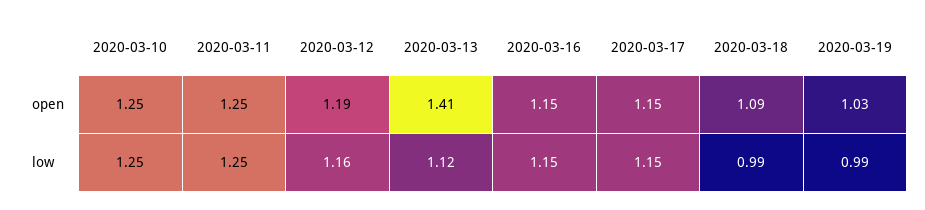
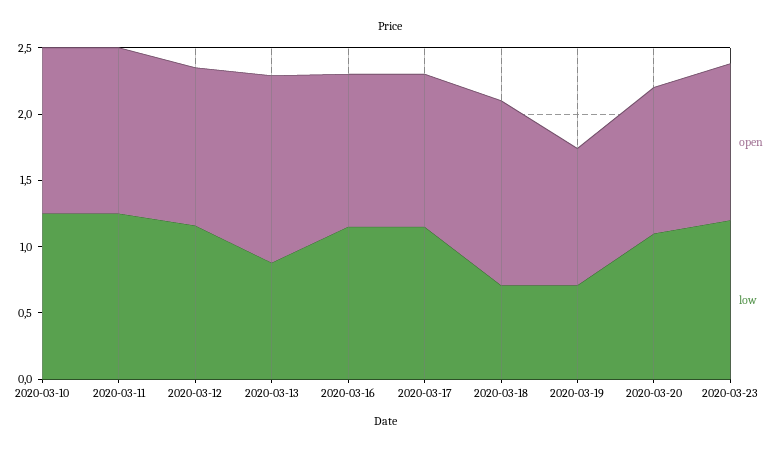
open, 2020-03-18: 1.09 -> 1.4
low, 2020-03-13: 1.12 -> 0.9
low, 2020-03-18: 0.99 -> 0.7
low, 2020-03-19: 0.99 -> 0.7
open, 2020-03-20: none -> 1.1
low, 2020-03-20: none -> 1.1
open, 2020-03-23: none -> 1.2
low, 2020-03-23: none -> 1.2

